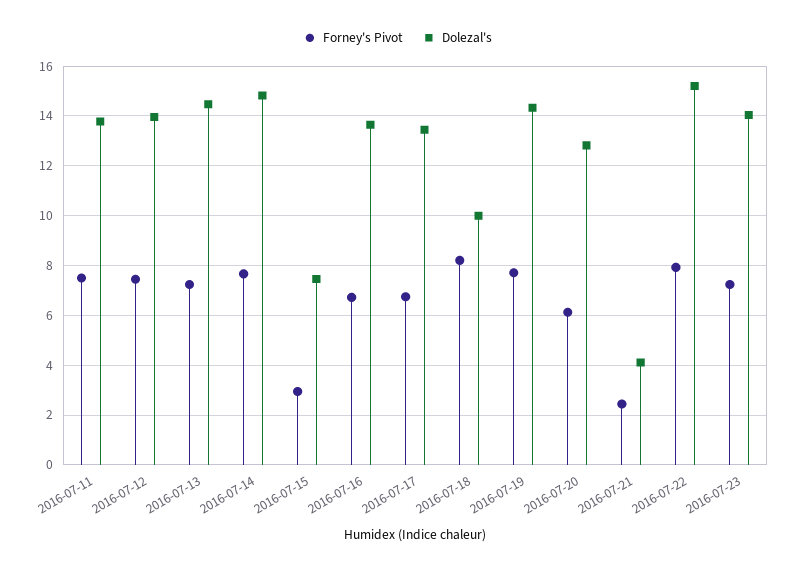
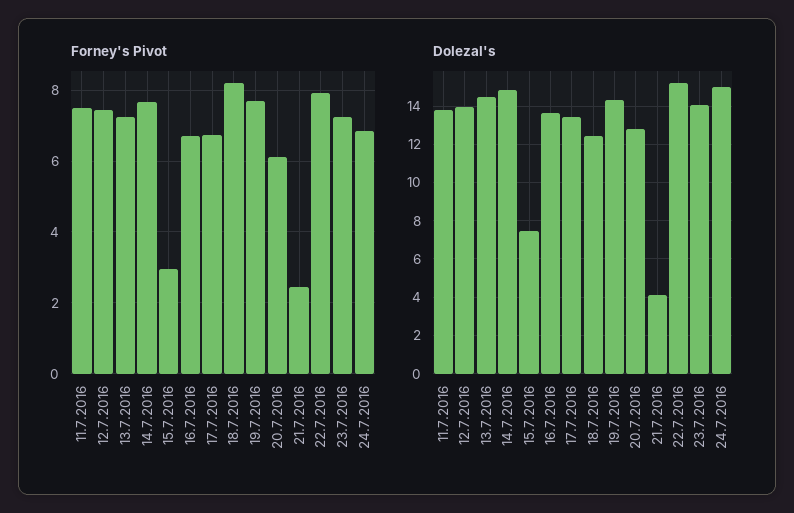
Dolezal's, 2016-07-18: 10 -> 12.5
Forney's Pivot, 24.7.2016: none -> 6.8
Dolezal's, 24.7.2016: none -> 15

